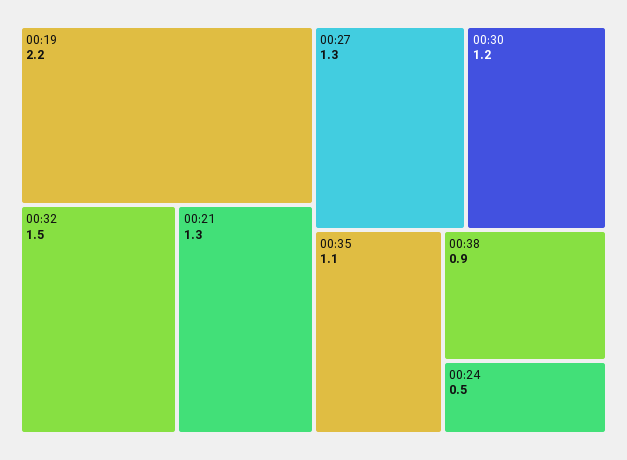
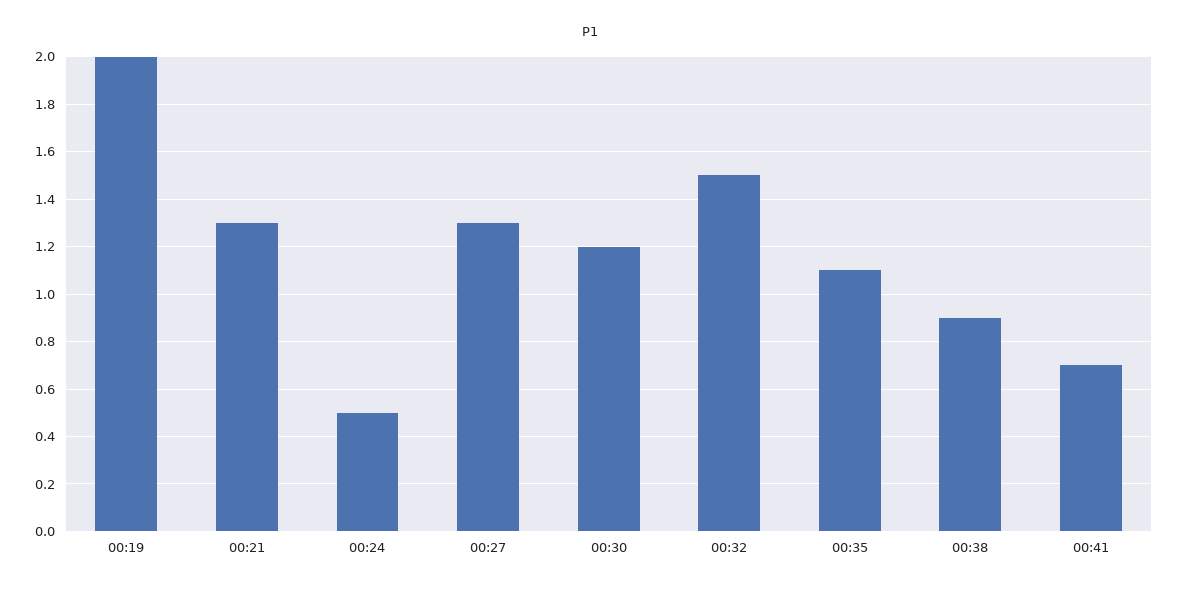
00:19: 2.2 -> 2
00:41: none -> 0.7

